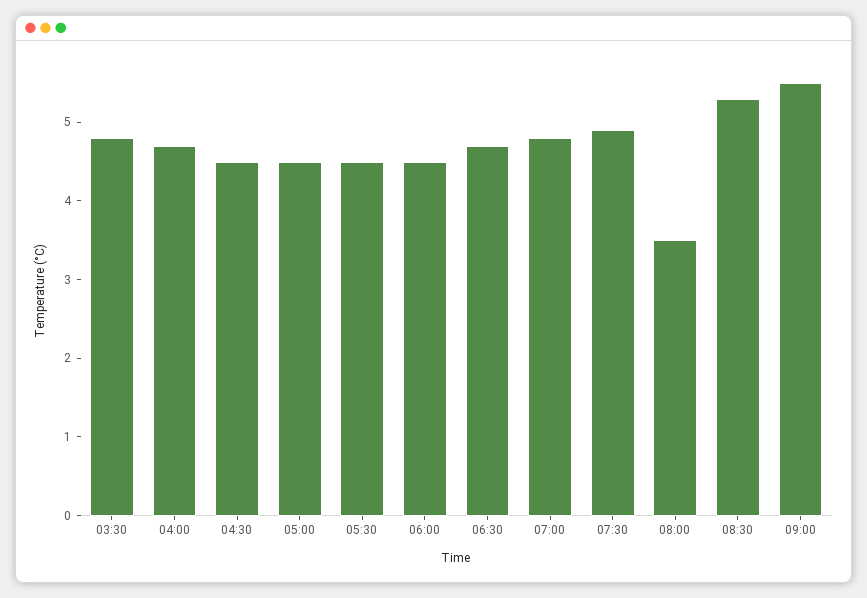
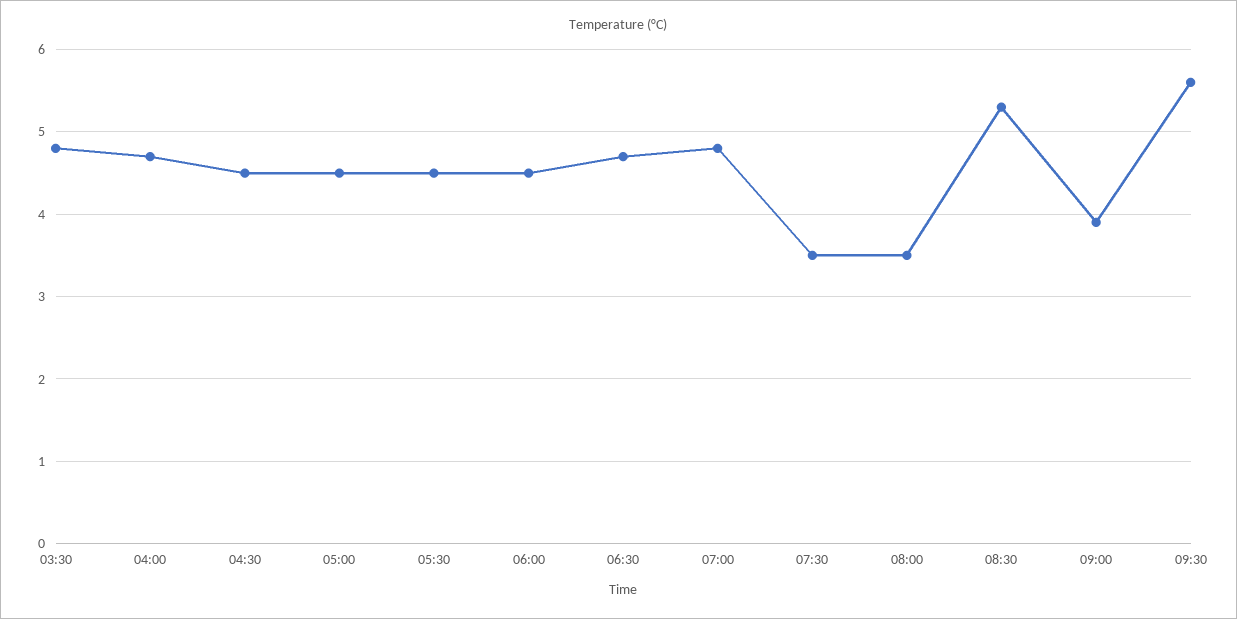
07:30: 5 -> 3.5
09:00: 5.5 -> 3.9
09:30: none -> 5.6

